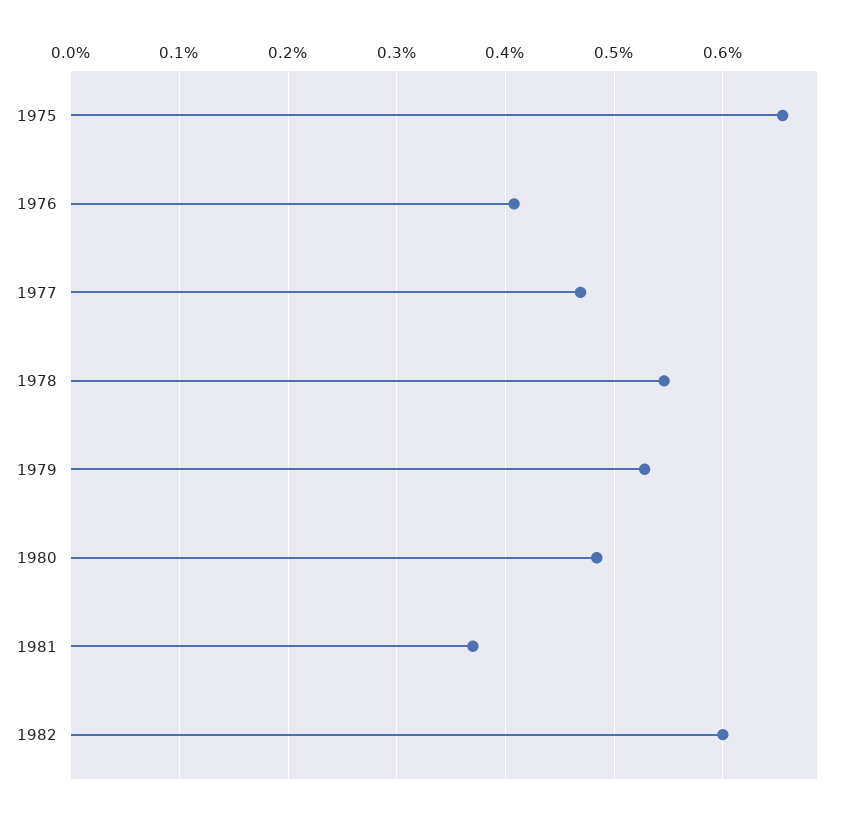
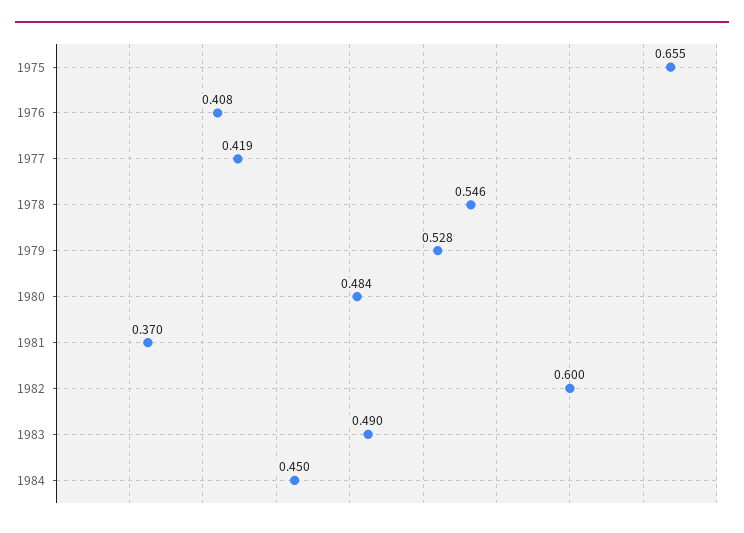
1977: 0.47 -> 0.419
1983: none -> 0.49
1984: none -> 0.45

